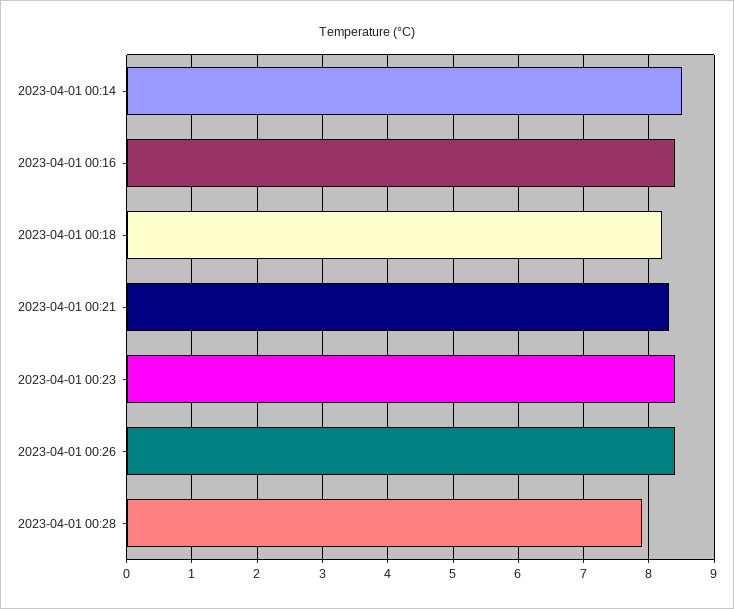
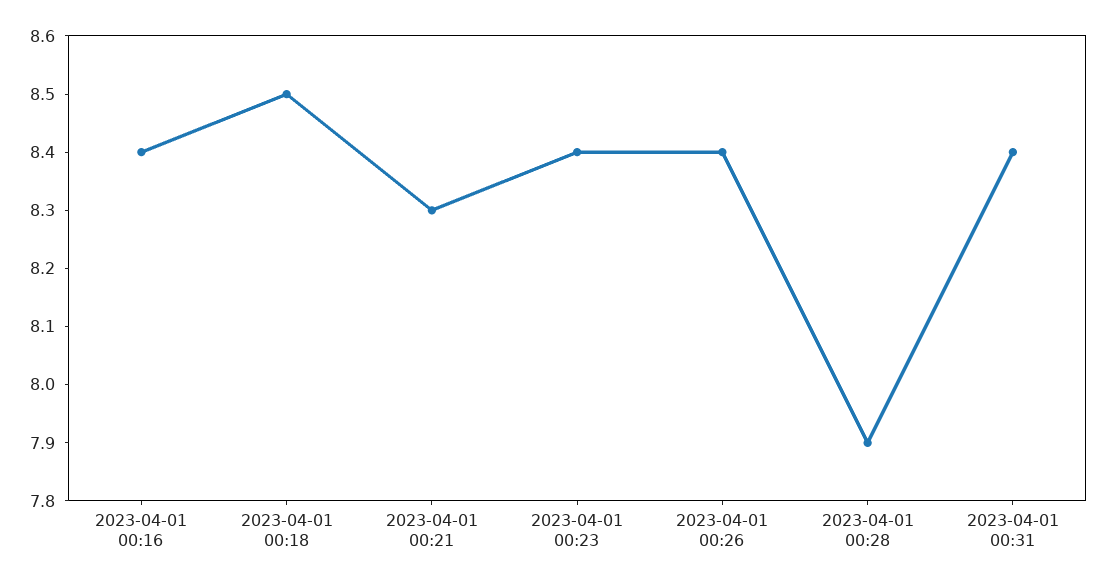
2023-04-01 00:14: 8.5 -> none
2023-04-01 00:18: 8.2 -> 8.5
2023-04-01 00:31: none -> 8.4

